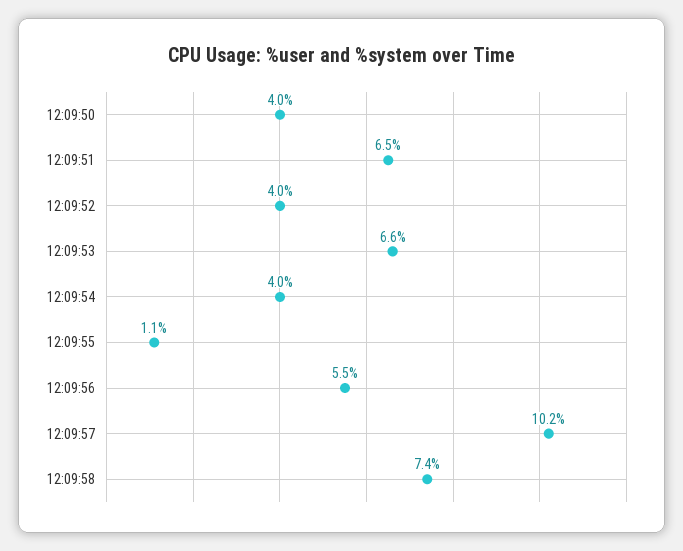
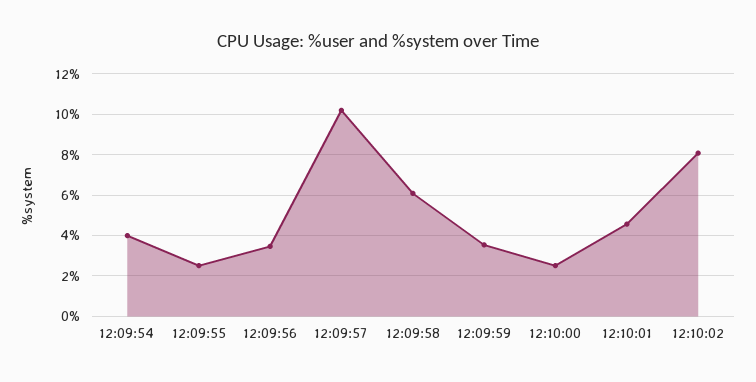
12:09:50: 4 -> none
12:09:51: 6.5 -> none
12:09:52: 4 -> none
12:09:53: 6.6 -> none
12:09:55: 1.1 -> 2.5
12:09:56: 5.5 -> 3.5
12:09:58: 7.4 -> 6
12:09:59: none -> 3.5
12:10:00: none -> 2.5
12:10:01: none -> 4.5
12:10:02: none -> 8

